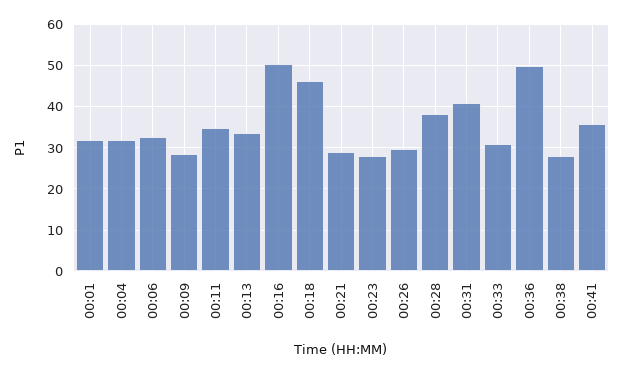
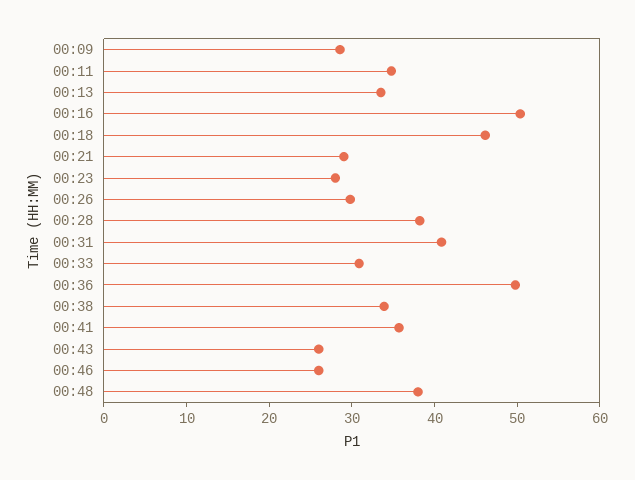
00:01: 32 -> none
00:04: 32 -> none
00:06: 32 -> none
00:38: 28 -> 34
00:43: none -> 26
00:46: none -> 26
00:48: none -> 38

